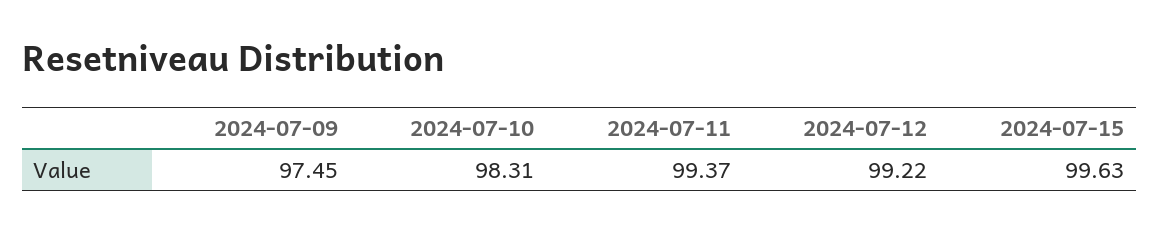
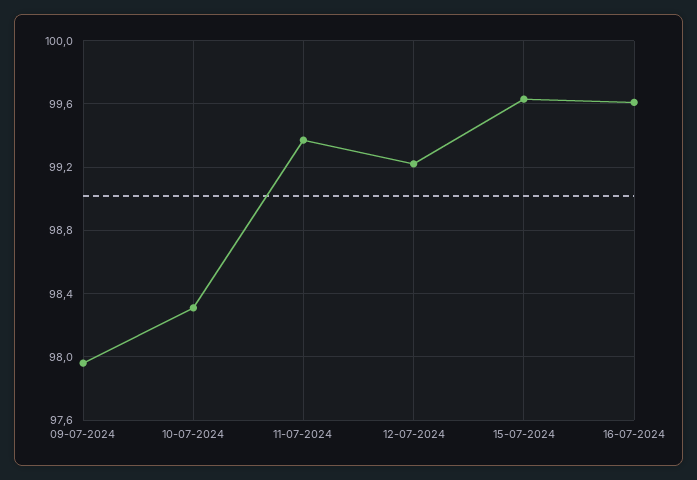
2024-07-09: 97.45 -> 97.95
16-07-2024: none -> 99.6

